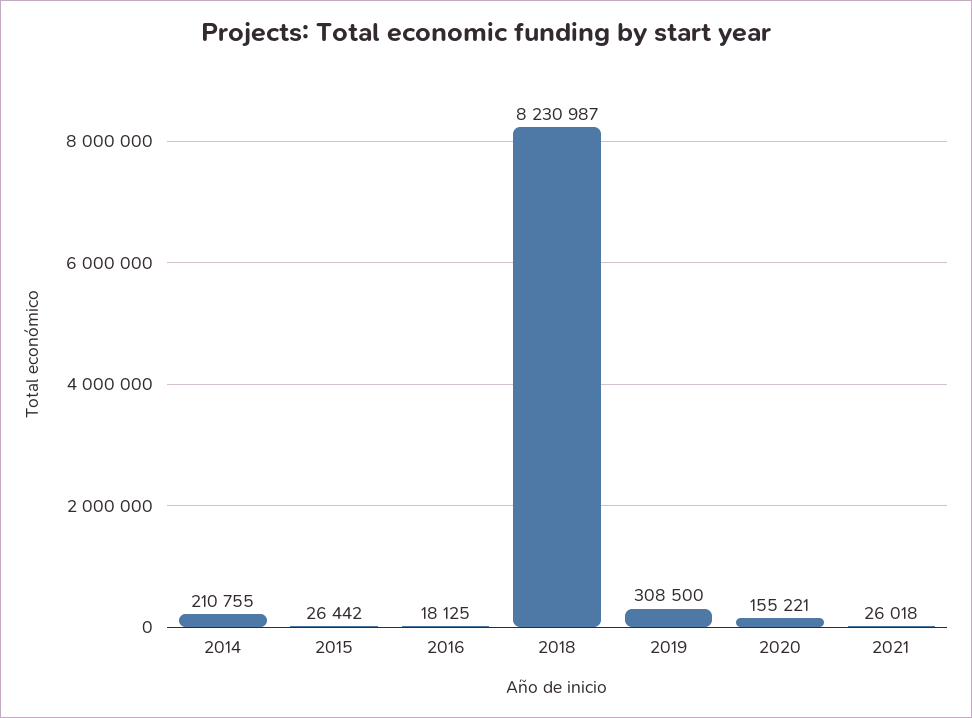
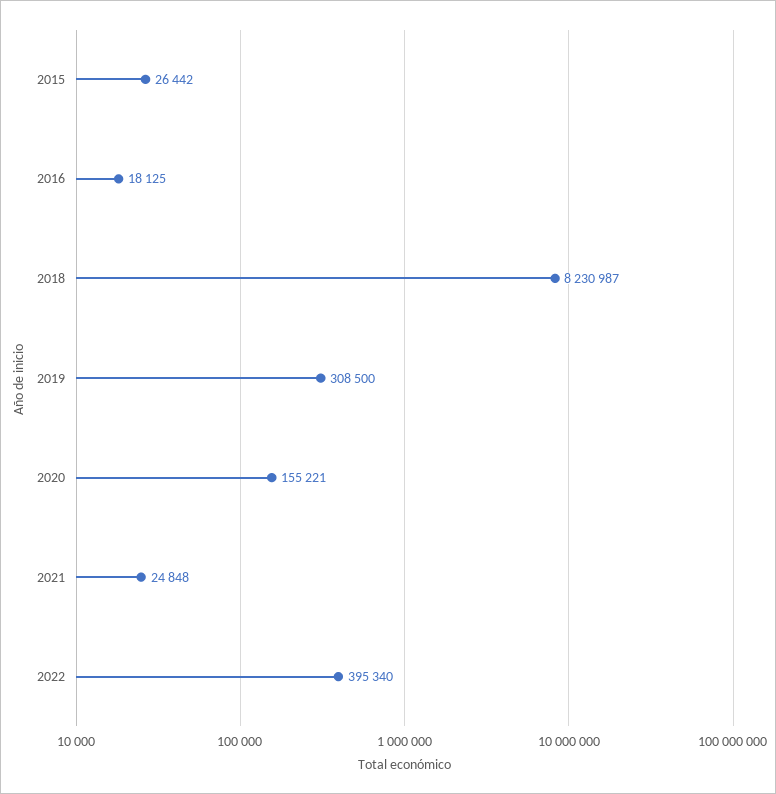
2014: 210755 -> none
2021: 26018 -> 24848
2022: none -> 395340

